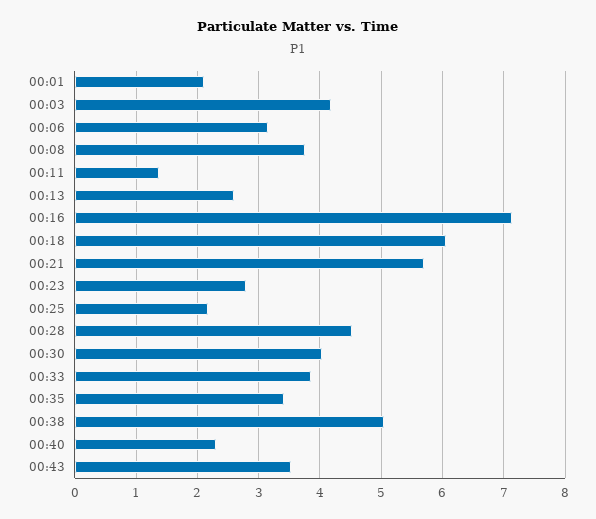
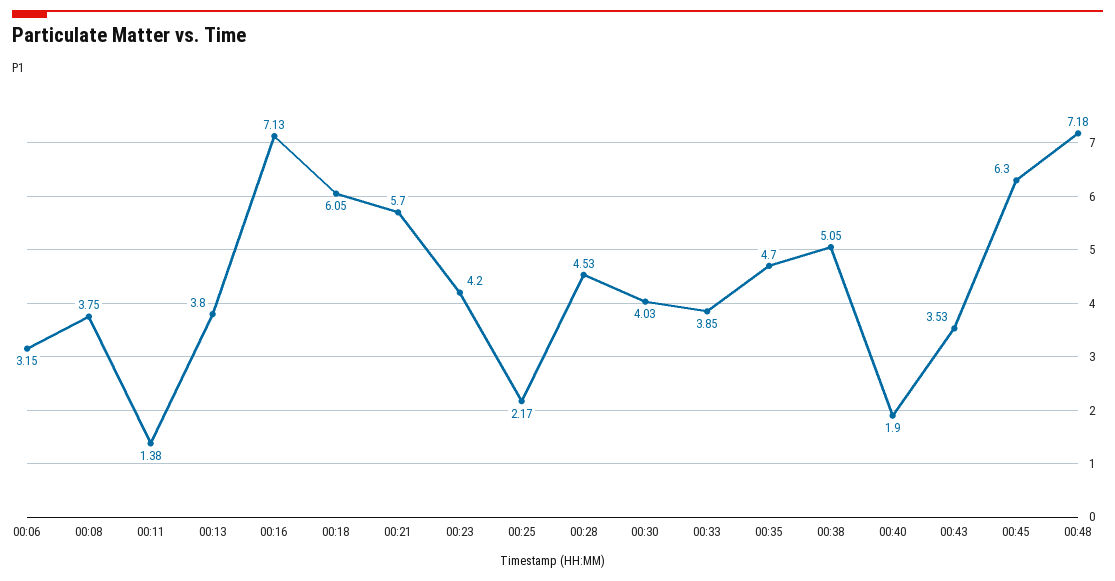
00:01: 2.1 -> none
00:03: 4.2 -> none
00:13: 2.6 -> 3.8
00:23: 2.8 -> 4.2
00:35: 3.4 -> 4.7
00:40: 2.3 -> 1.9
00:45: none -> 6.3
00:48: none -> 7.18

